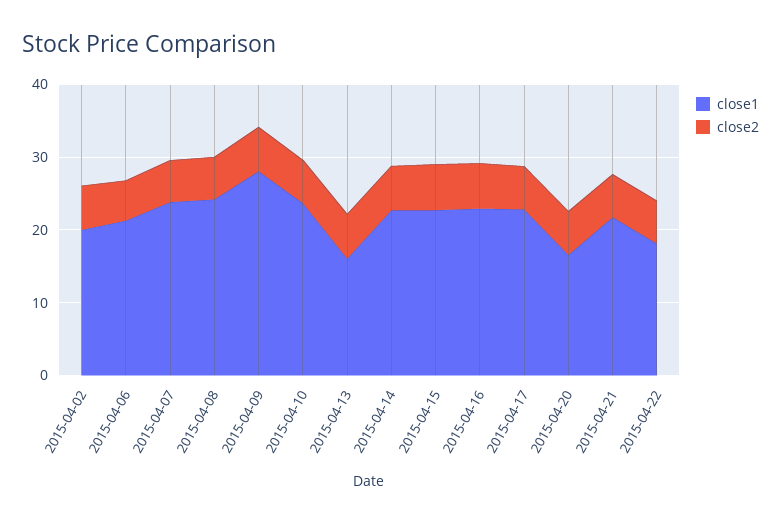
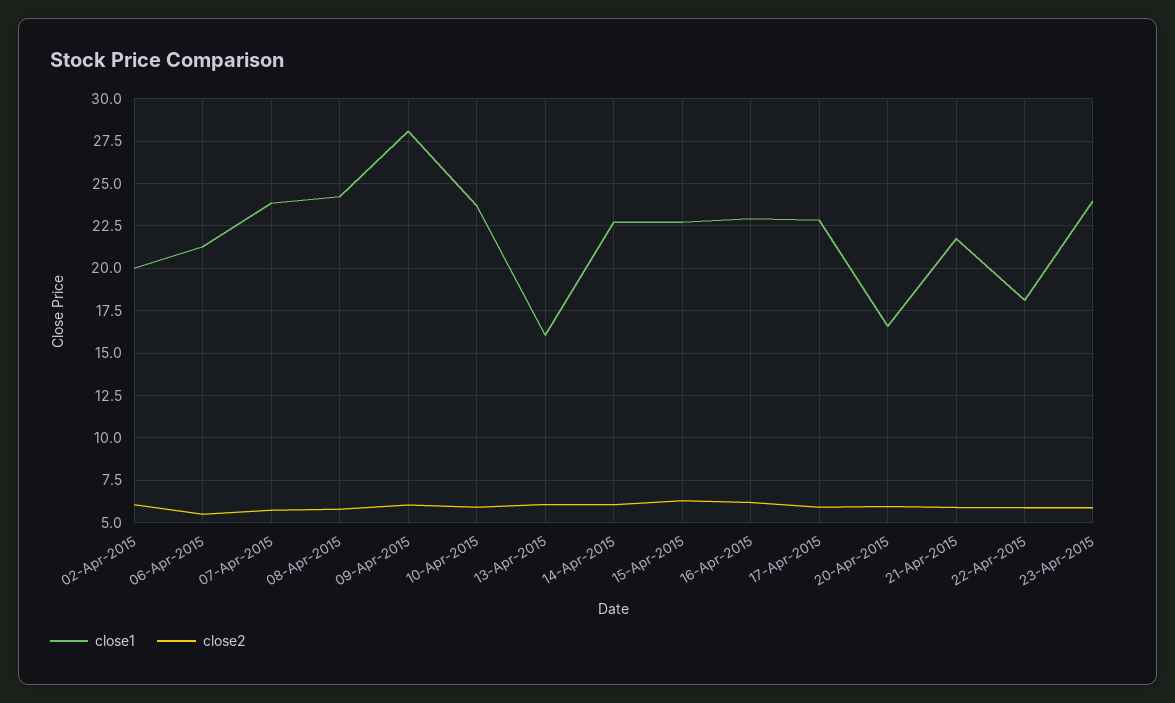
close1, 23-Apr-2015: none -> 24
close2, 23-Apr-2015: none -> 6

